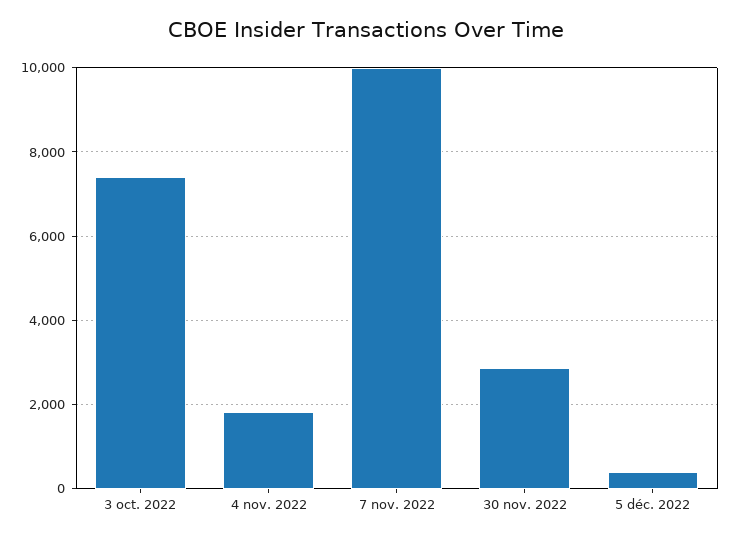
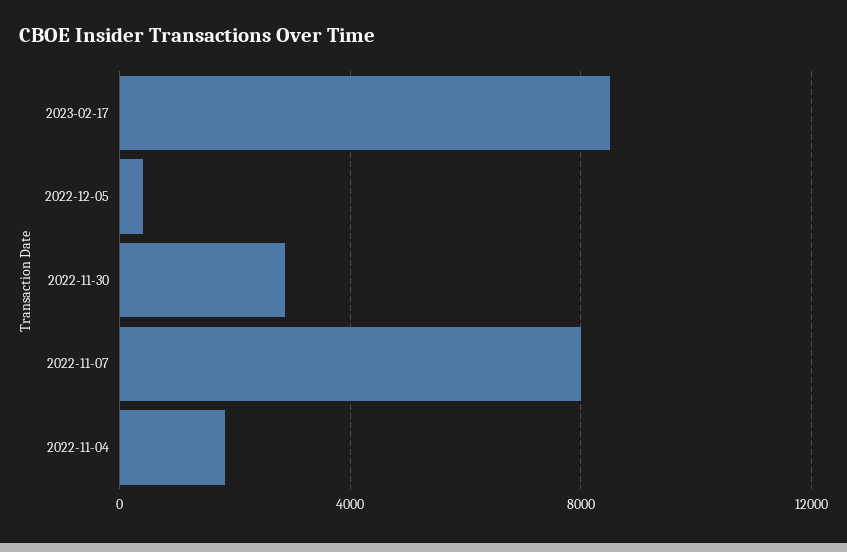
3 oct. 2022: 7400 -> none
7 nov. 2022: 10000 -> 8000
2023-02-17: none -> 8500

